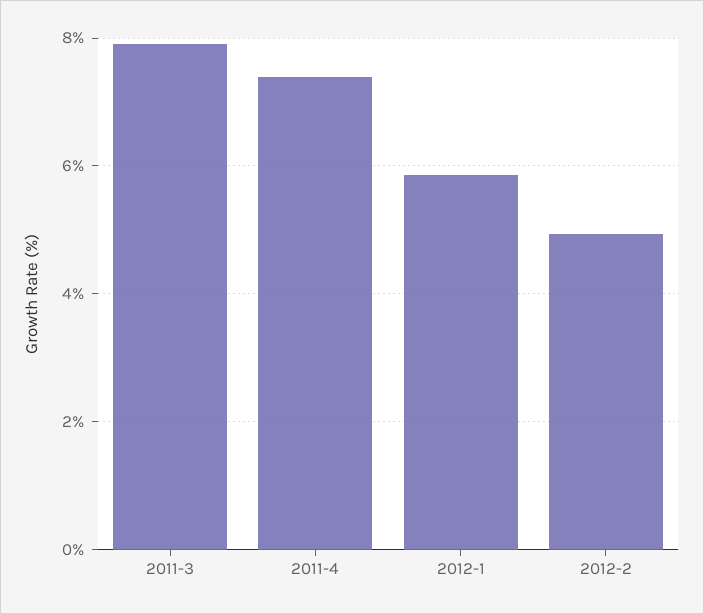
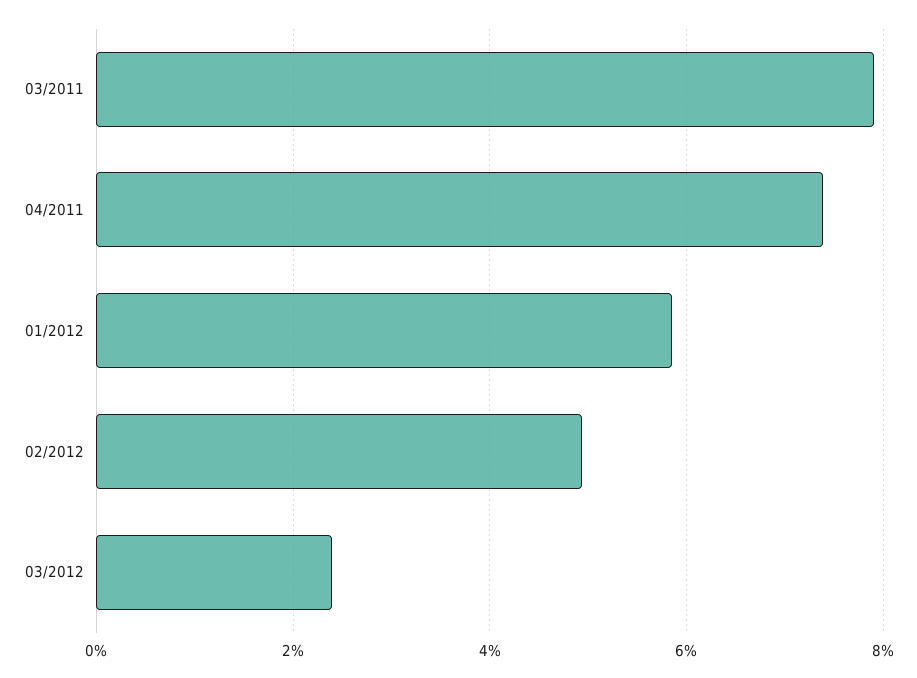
03/2012: none -> 2.4

